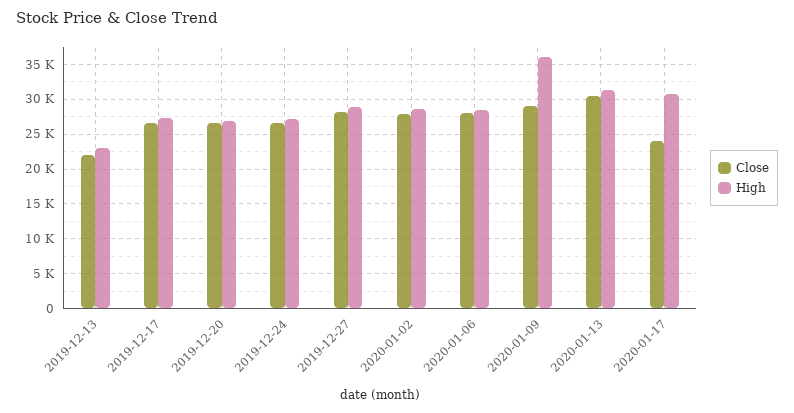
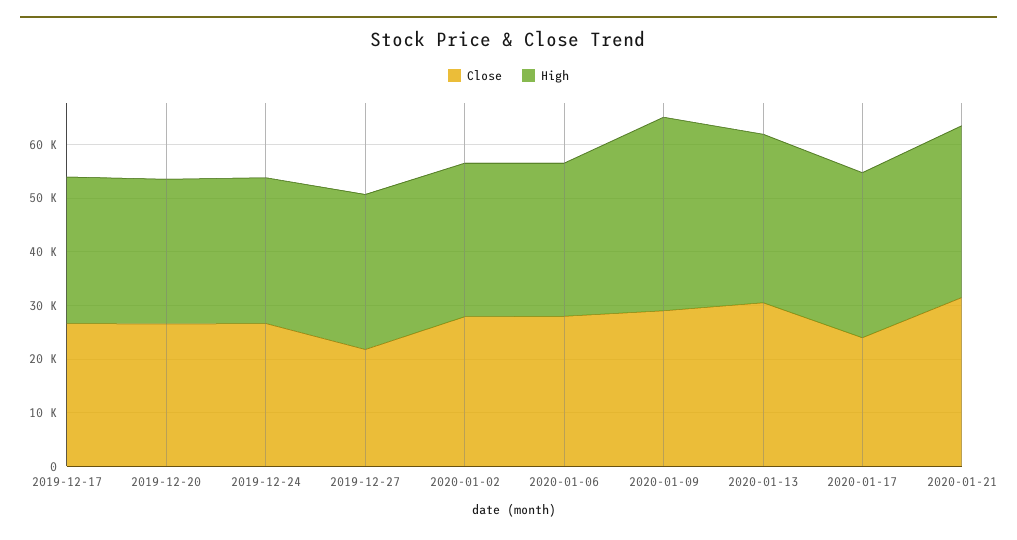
Close, 2019-12-13: 22000 -> none
High, 2019-12-13: 23000 -> none
Close, 2019-12-27: 28000 -> 22000
Close, 2020-01-21: none -> 32000
High, 2020-01-21: none -> 32000

